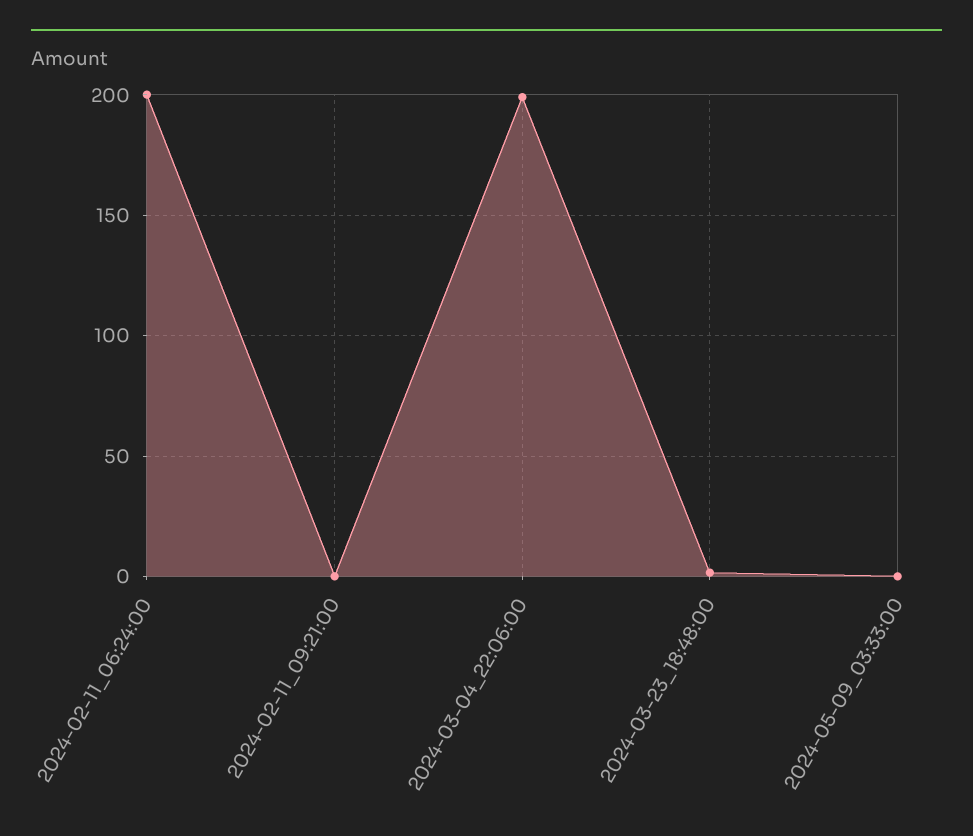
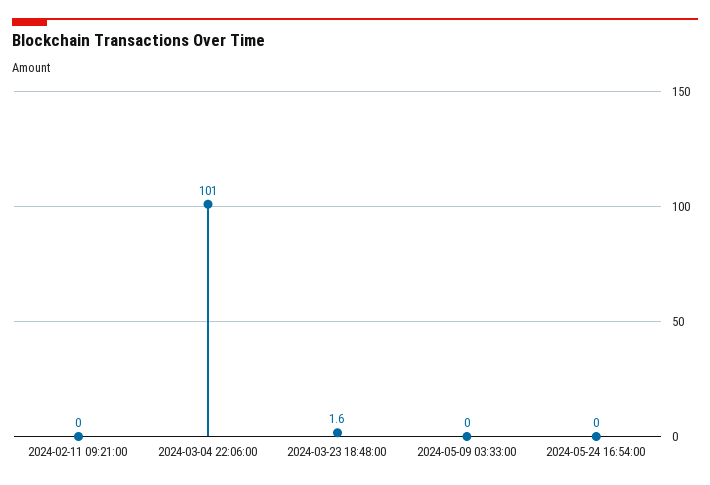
2024-02-11_06:24:00: 200 -> none
2024-03-04_22:06:00: 200 -> 101
2024-05-24 16:54:00: none -> 0

